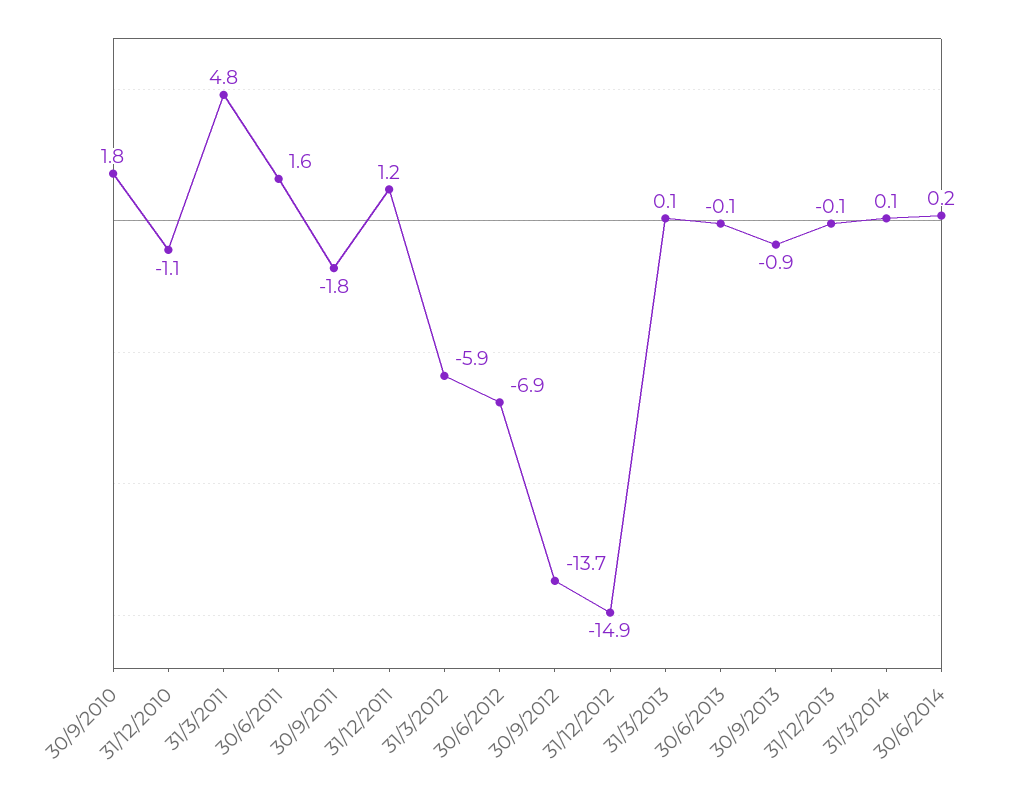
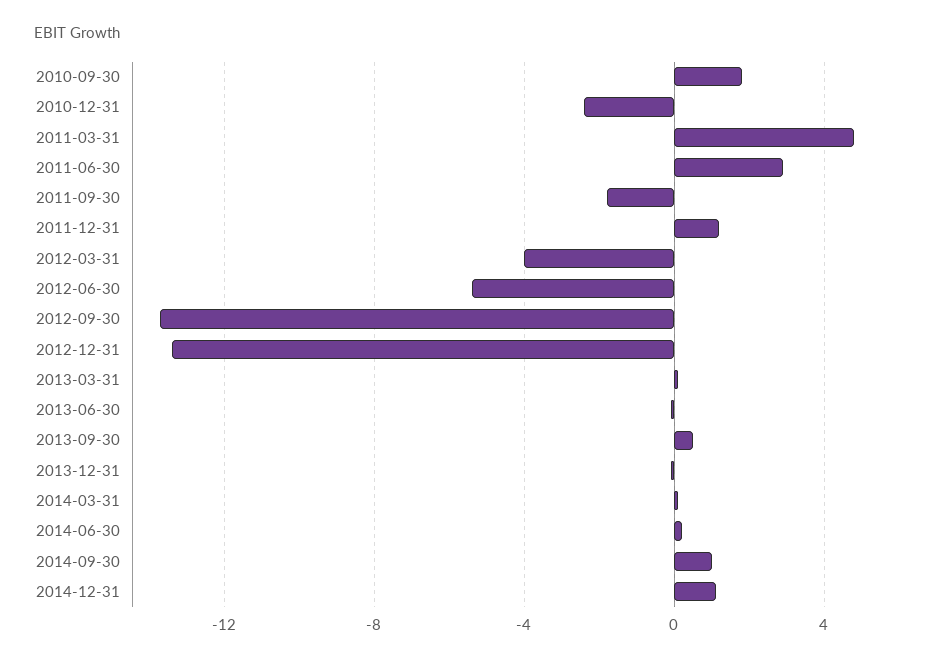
31/12/2010: -1.1 -> -2.5
30/6/2011: 1.6 -> 3
31/3/2012: -5.9 -> -4
30/6/2012: -6.9 -> -5.5
31/12/2012: -14.9 -> -13.5
30/9/2013: -0.9 -> 0.5
2014-09-30: none -> 1
2014-12-31: none -> 1

